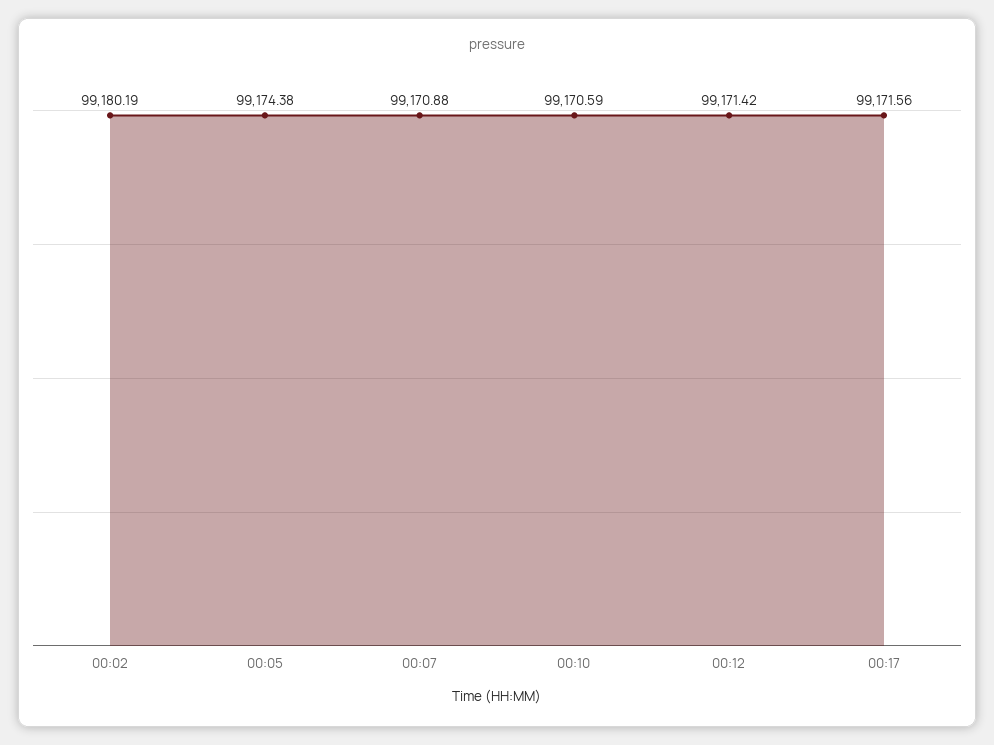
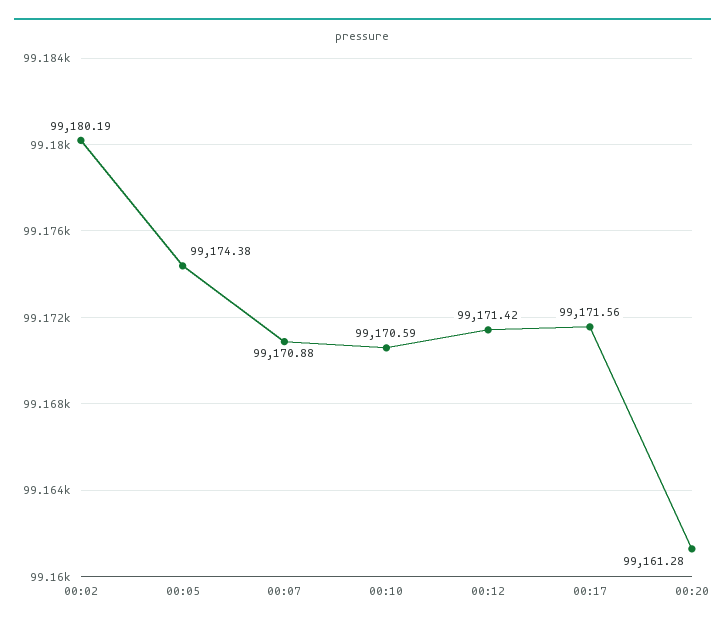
00:20: none -> 99161.28

